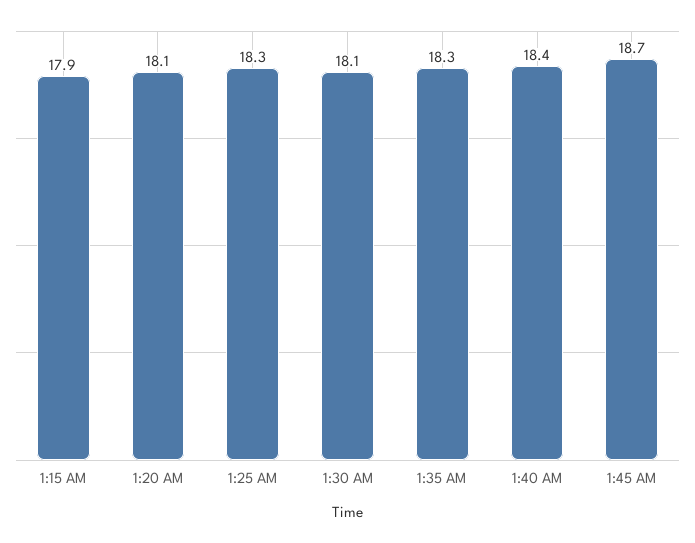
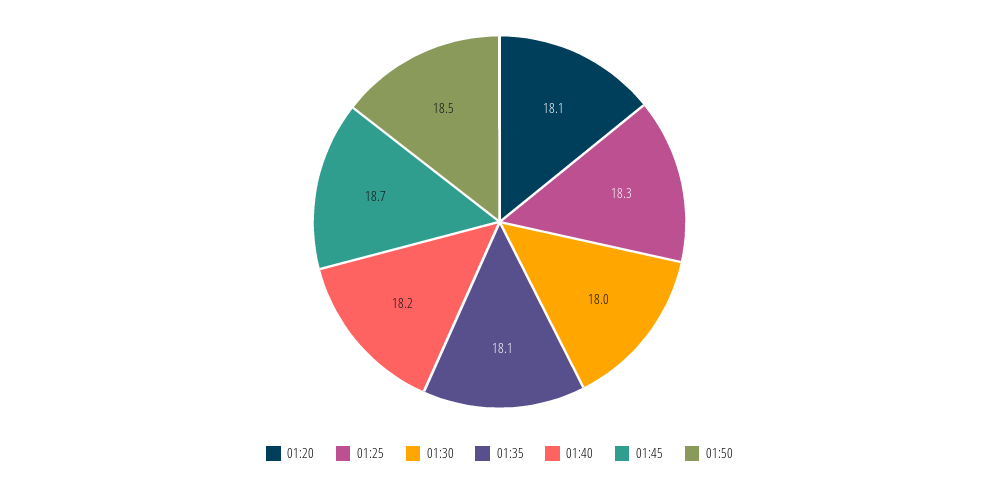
1:15 AM: 17.9 -> none
1:30 AM: 18.1 -> 18
1:35 AM: 18.3 -> 18.1
1:40 AM: 18.4 -> 18.2
01:50: none -> 18.5

